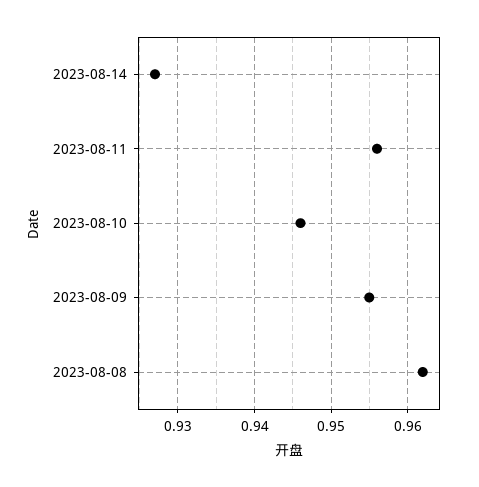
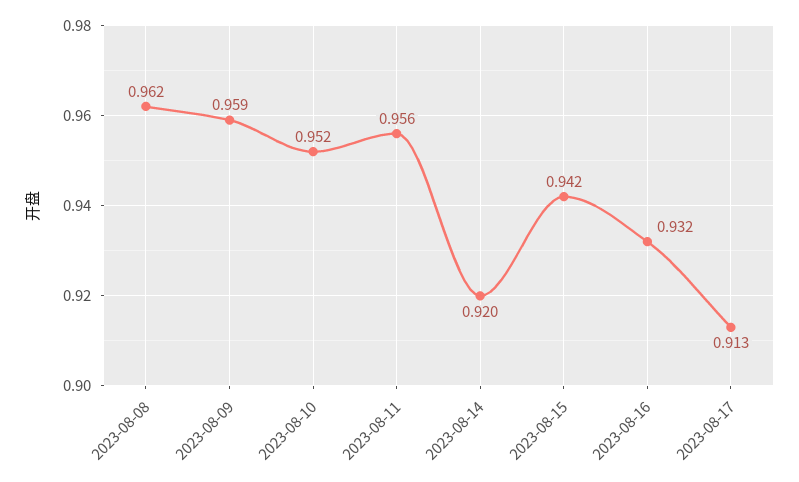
2023-08-14: 0.927 -> 0.92
2023-08-10: 0.946 -> 0.952
2023-08-09: 0.955 -> 0.959
2023-08-15: none -> 0.942
2023-08-16: none -> 0.932
2023-08-17: none -> 0.913

